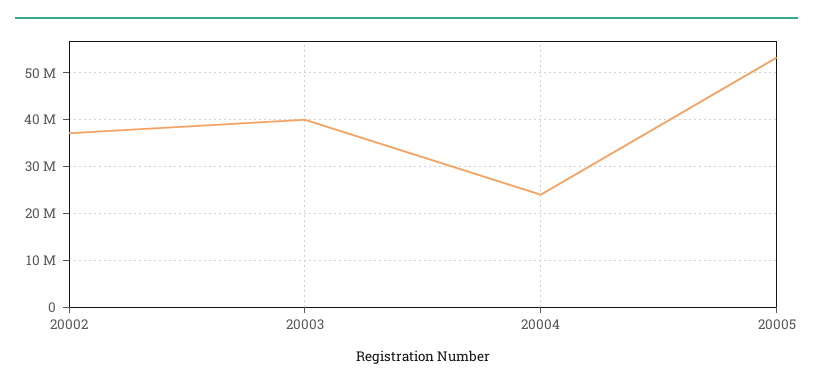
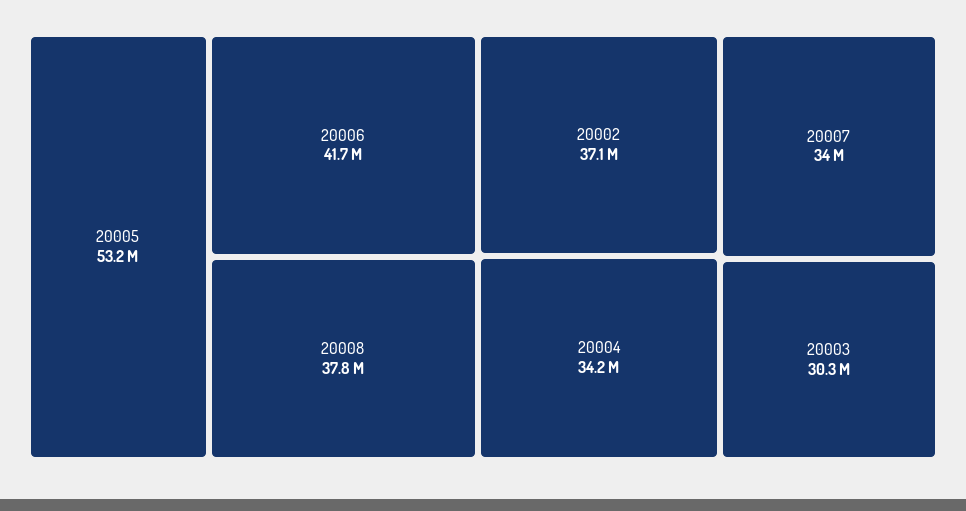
20003: 40000000 -> 30300000
20004: 24000000 -> 34200000
20006: none -> 41700000
20008: none -> 37800000
20007: none -> 34000000

